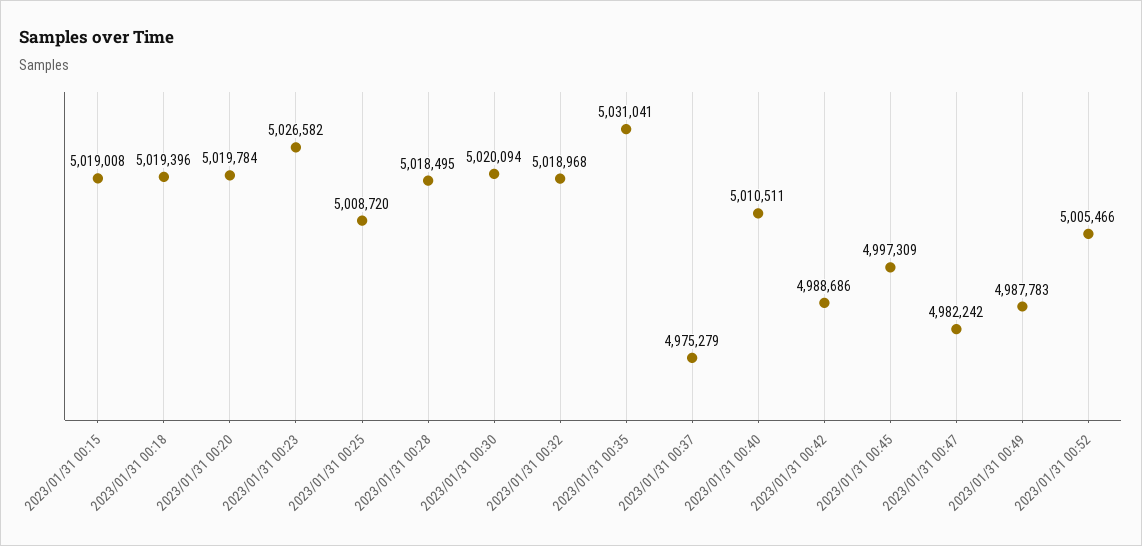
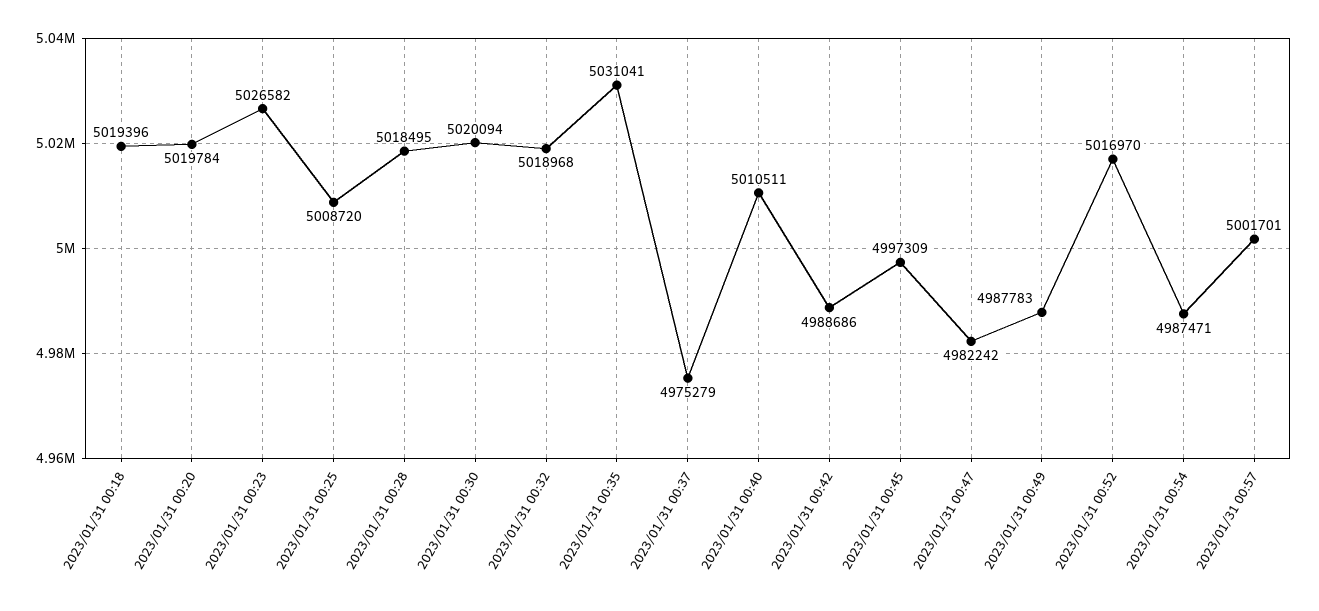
2023/01/31 00:15: 5019008 -> none
2023/01/31 00:52: 5005466 -> 5016970
2023/01/31 00:54: none -> 4987471
2023/01/31 00:57: none -> 5001701

